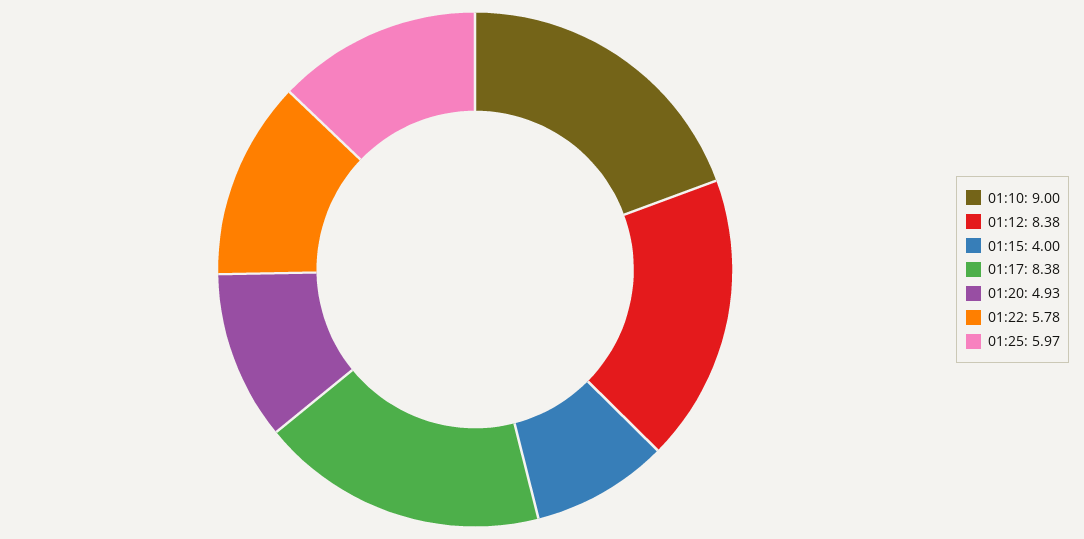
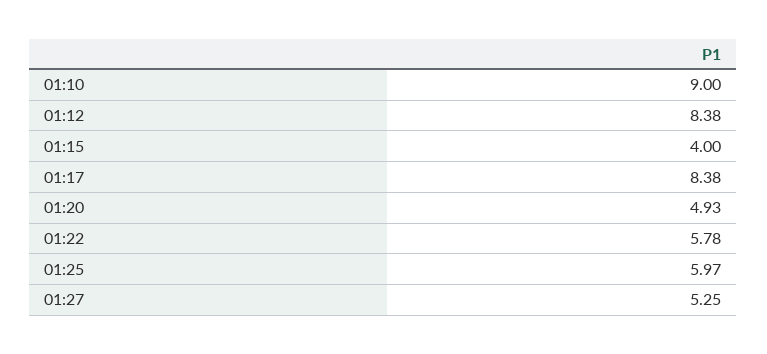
01:27: none -> 5.25

